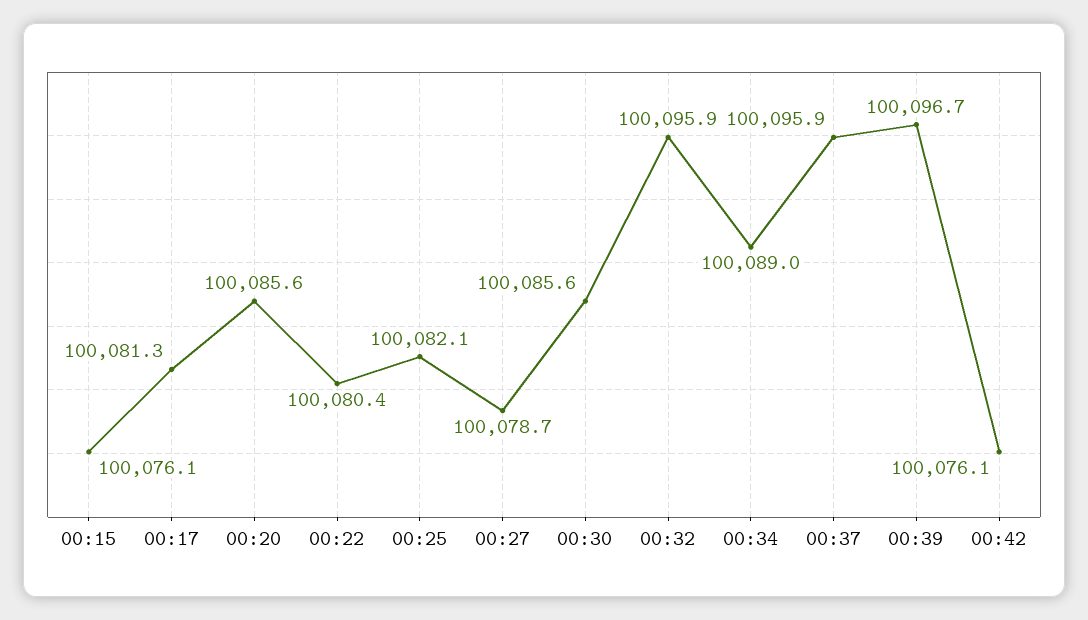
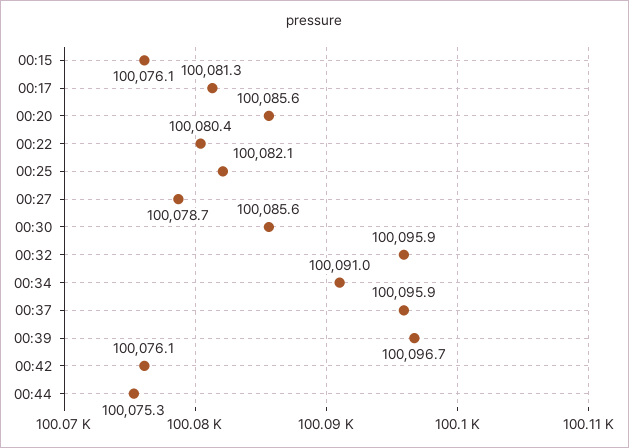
00:34: 100089 -> 100091
00:44: none -> 100075.3

